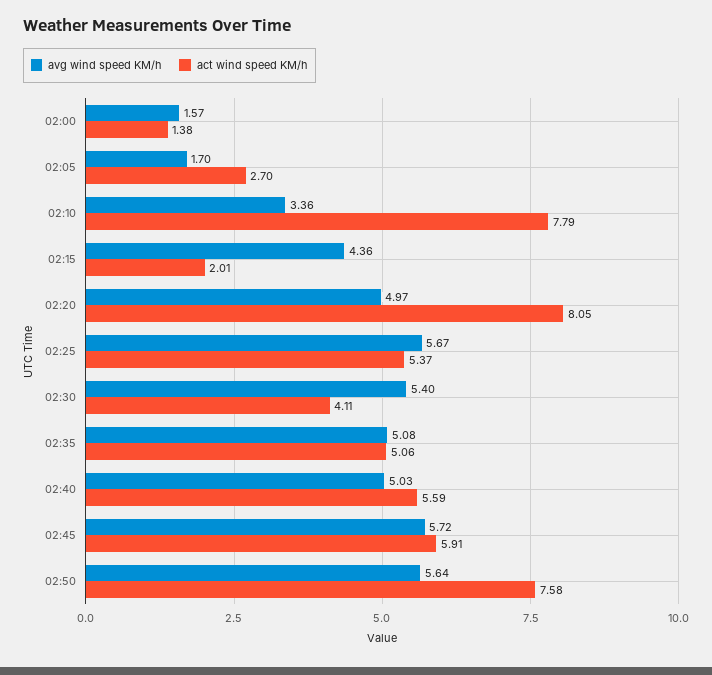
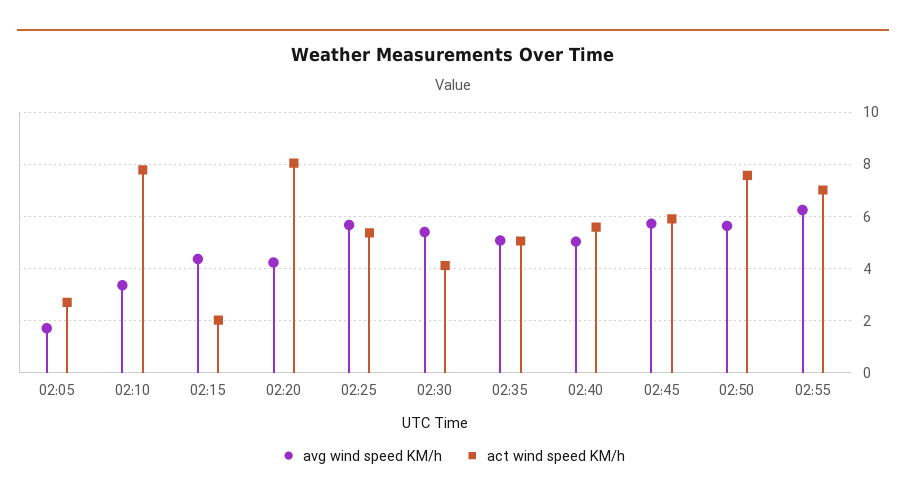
avg wind speed KM/h, 02:00: 1.57 -> none
act wind speed KM/h, 02:00: 1.38 -> none
avg wind speed KM/h, 02:20: 4.97 -> 4.25
avg wind speed KM/h, 02:55: none -> 6.25
act wind speed KM/h, 02:55: none -> 7

